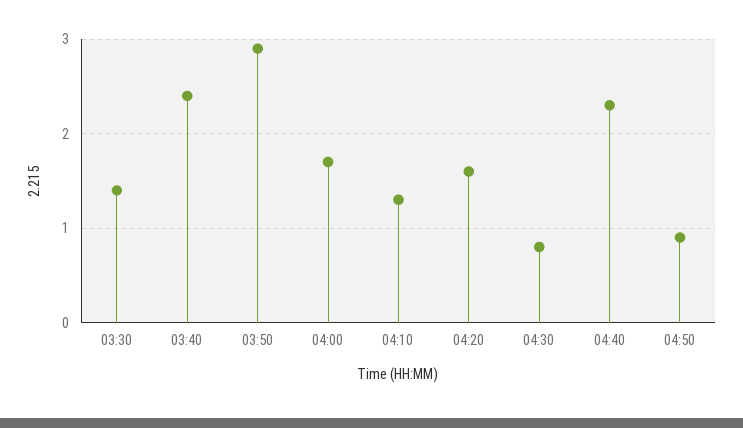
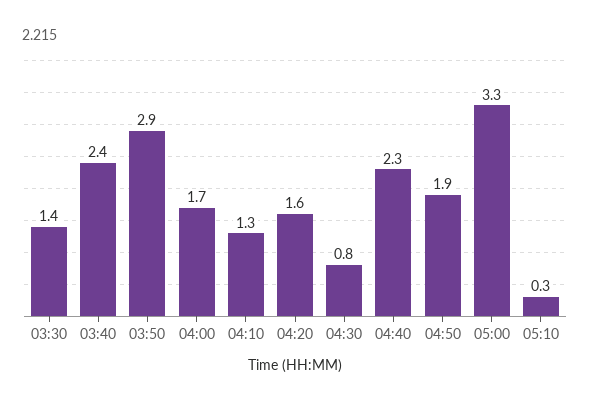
04:50: 0.9 -> 1.9
05:00: none -> 3.3
05:10: none -> 0.3

